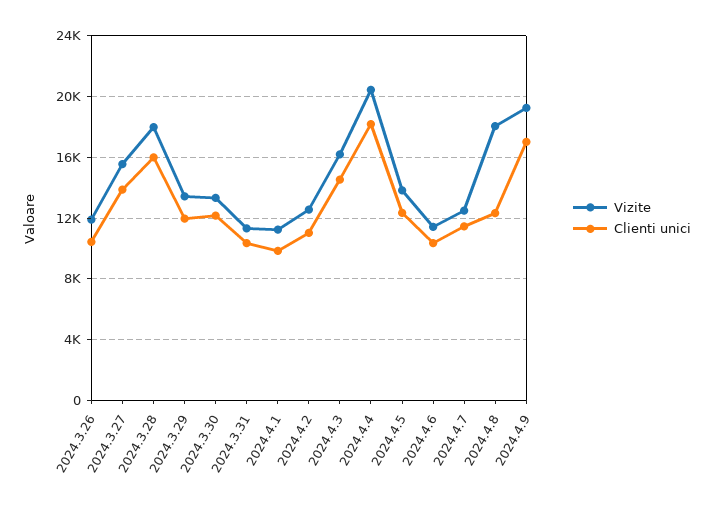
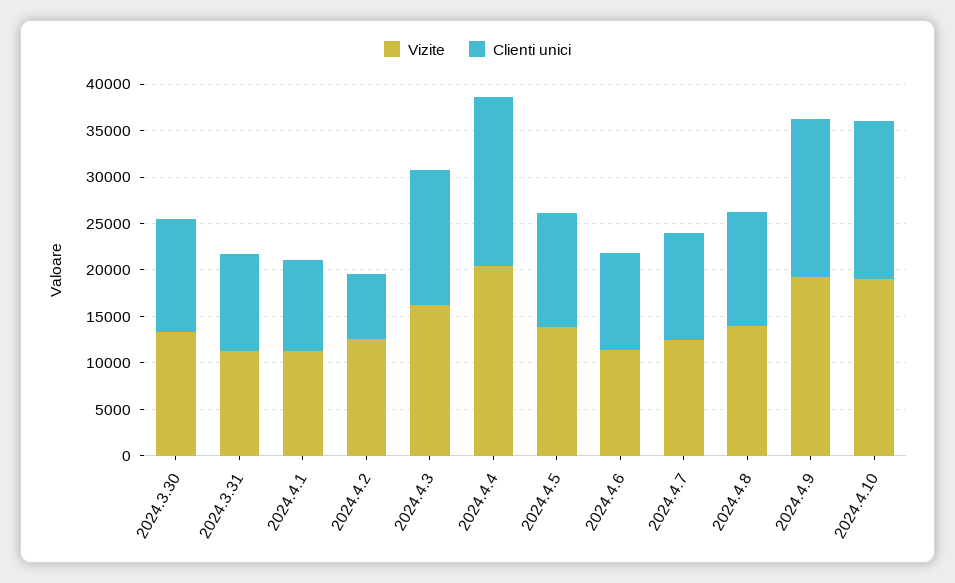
Vizite, 2024.3.26: 12000 -> none
Clienti unici, 2024.3.26: 10500 -> none
Vizite, 2024.3.27: 15500 -> none
Clienti unici, 2024.3.27: 14000 -> none
Vizite, 2024.3.28: 18000 -> none
Clienti unici, 2024.3.28: 16000 -> none
Vizite, 2024.3.29: 13500 -> none
Clienti unici, 2024.3.29: 12000 -> none
Clienti unici, 2024.4.2: 11000 -> 7000
Vizite, 2024.4.8: 18000 -> 14000
Vizite, 2024.4.10: none -> 19000
Clienti unici, 2024.4.10: none -> 17000

